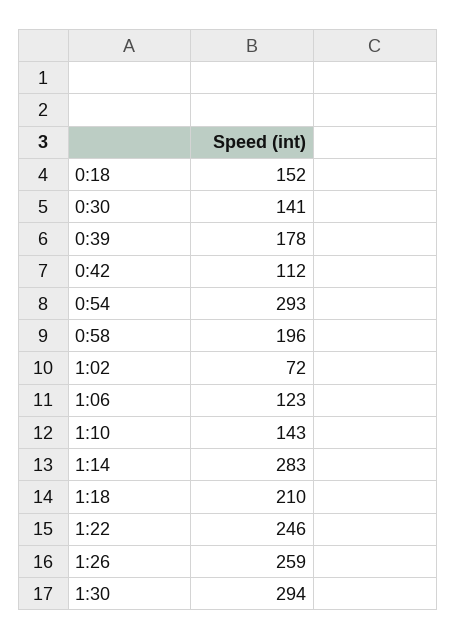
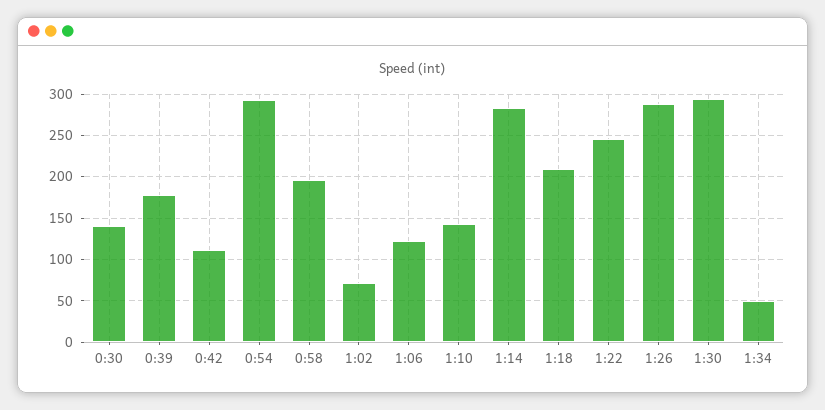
0:18: 152 -> none
1:26: 259 -> 290
1:34: none -> 50

